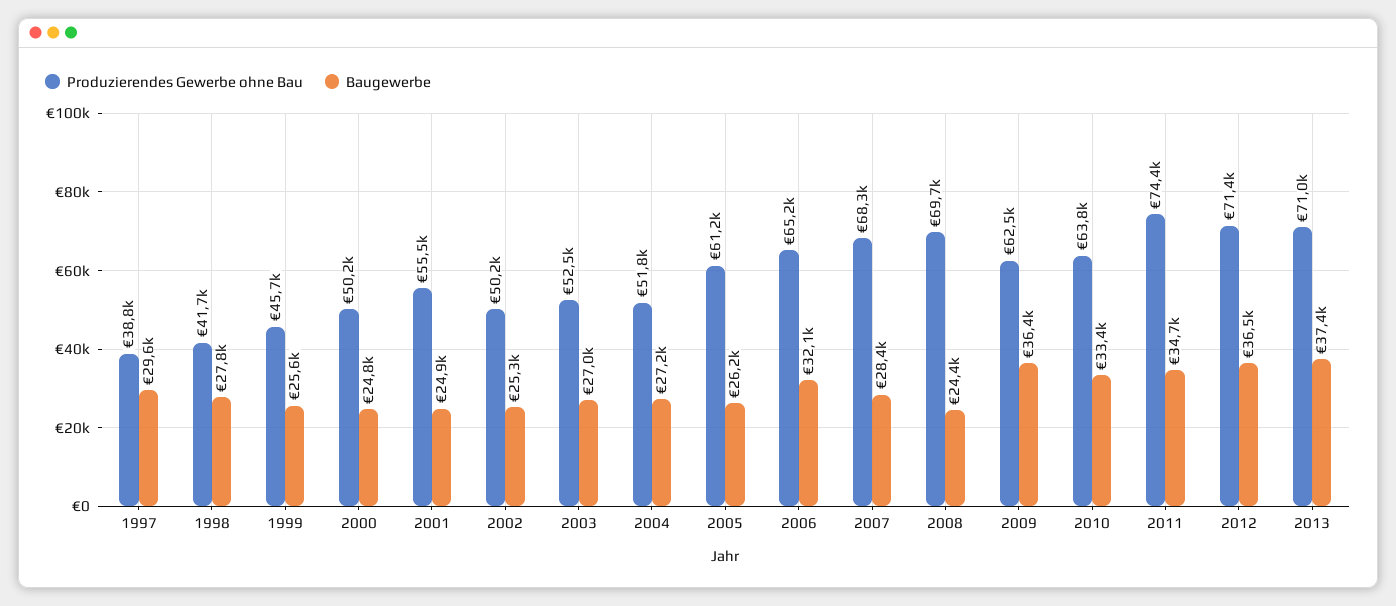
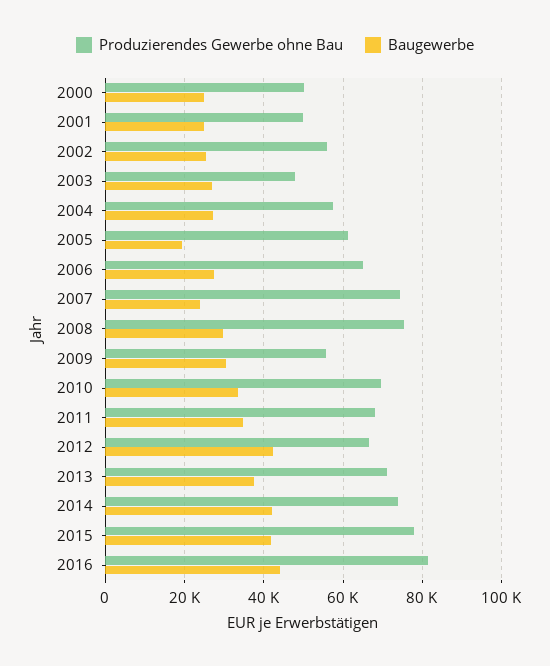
Produzierendes Gewerbe ohne Bau, 1997: 38800 -> none
Baugewerbe, 1997: 29600 -> none
Produzierendes Gewerbe ohne Bau, 1998: 41700 -> none
Baugewerbe, 1998: 27800 -> none
Produzierendes Gewerbe ohne Bau, 1999: 45700 -> none
Baugewerbe, 1999: 25600 -> none
Produzierendes Gewerbe ohne Bau, 2001: 55500 -> 50000
Produzierendes Gewerbe ohne Bau, 2002: 50200 -> 56000
Produzierendes Gewerbe ohne Bau, 2003: 52500 -> 48000
Produzierendes Gewerbe ohne Bau, 2004: 51800 -> 58000
Baugewerbe, 2005: 26200 -> 20000
Baugewerbe, 2006: 32100 -> 28000
Produzierendes Gewerbe ohne Bau, 2007: 68300 -> 74000
Baugewerbe, 2007: 28400 -> 24000
Produzierendes Gewerbe ohne Bau, 2008: 69700 -> 76000
Baugewerbe, 2008: 24400 -> 30000
Produzierendes Gewerbe ohne Bau, 2009: 62500 -> 56000
Baugewerbe, 2009: 36400 -> 30000
Produzierendes Gewerbe ohne Bau, 2010: 63800 -> 70000
Produzierendes Gewerbe ohne Bau, 2011: 74400 -> 68000
Produzierendes Gewerbe ohne Bau, 2012: 71400 -> 66000
Baugewerbe, 2012: 36500 -> 42000
Produzierendes Gewerbe ohne Bau, 2014: none -> 74000
Baugewerbe, 2014: none -> 42000
Produzierendes Gewerbe ohne Bau, 2015: none -> 78000
Baugewerbe, 2015: none -> 42000
Produzierendes Gewerbe ohne Bau, 2016: none -> 82000
Baugewerbe, 2016: none -> 44000

